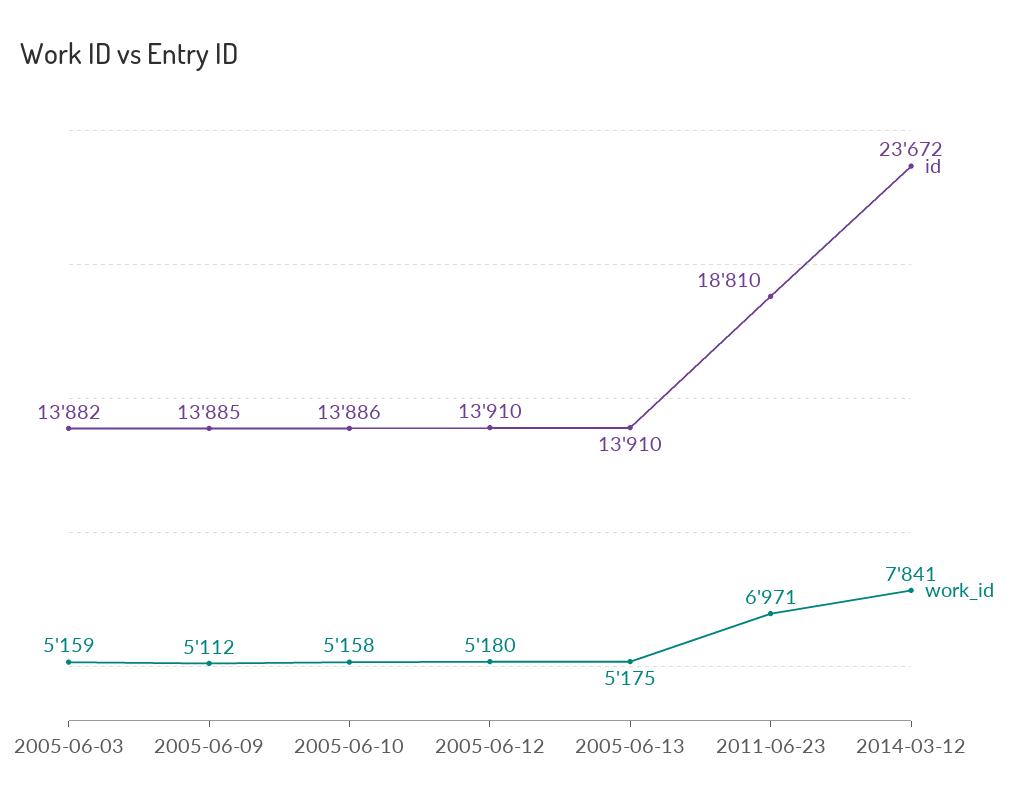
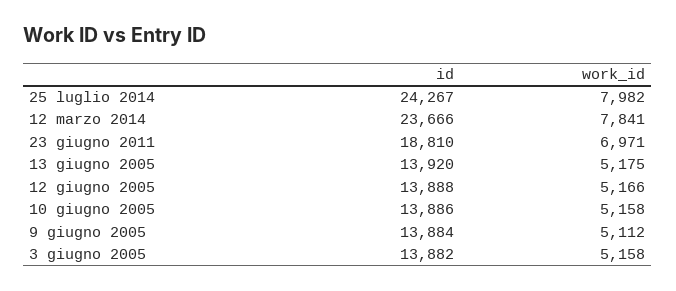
work_id, 2005-06-03: 5159 -> 5158
id, 2005-06-09: 13885 -> 13884
id, 2005-06-12: 13910 -> 13888
work_id, 2005-06-12: 5180 -> 5166
id, 2005-06-13: 13910 -> 13920
id, 2014-03-12: 23672 -> 23666
id, 25 luglio 2014: none -> 24267
work_id, 25 luglio 2014: none -> 7982

